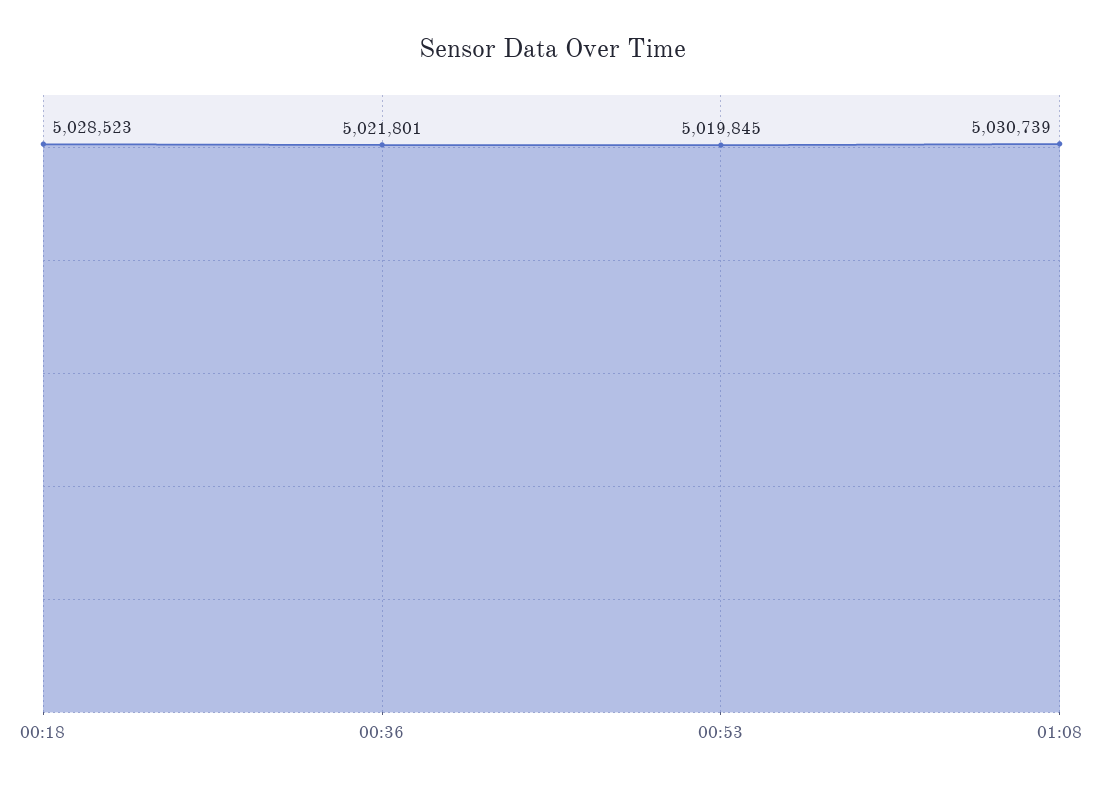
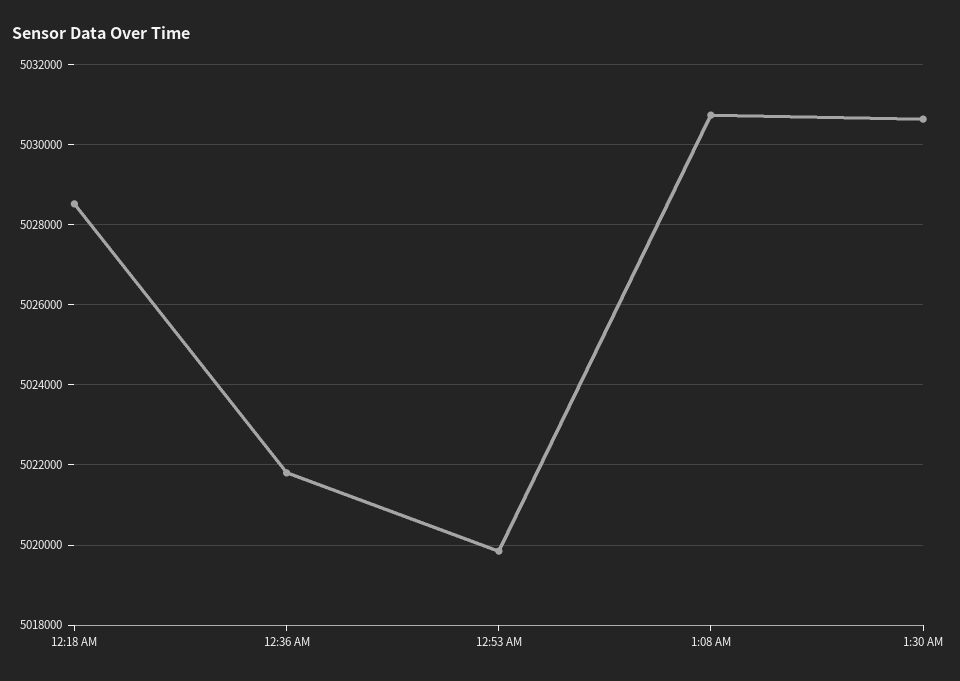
1:30 AM: none -> 5030600

